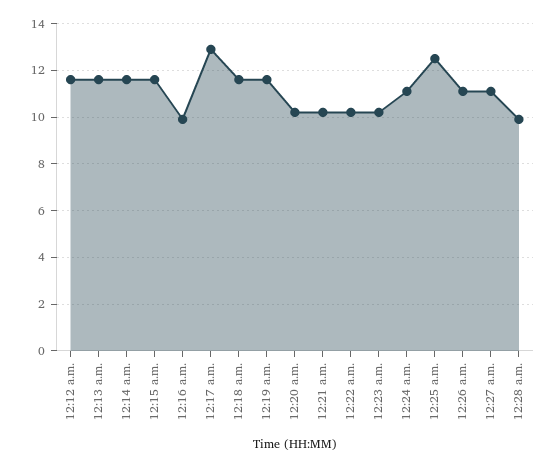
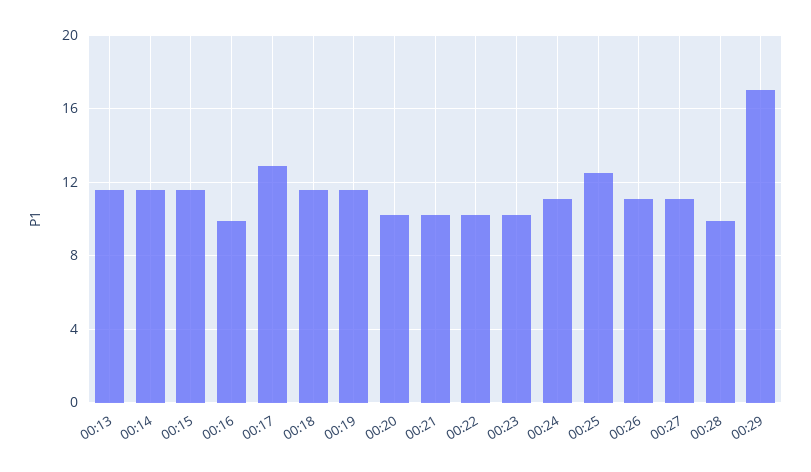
12:12 a.m.: 11.5 -> none
00:29: none -> 17

